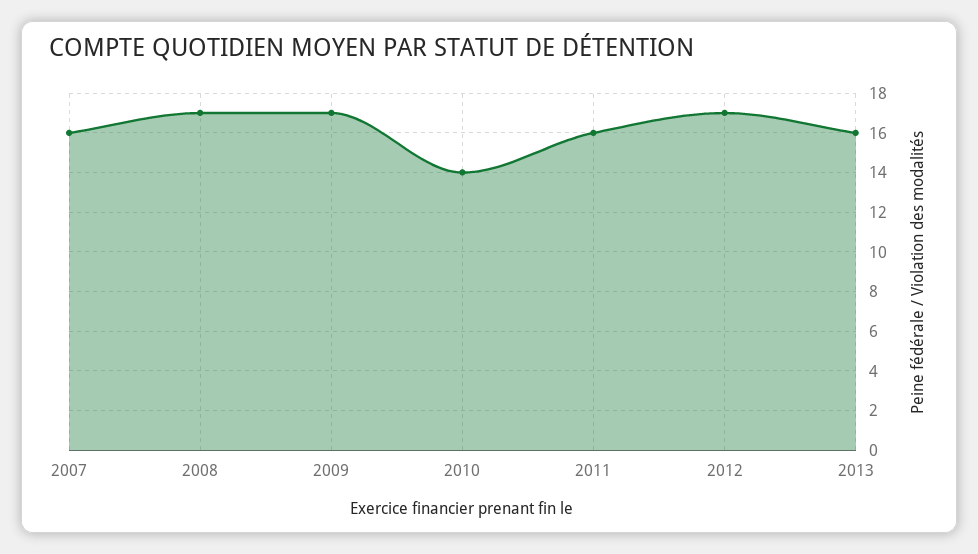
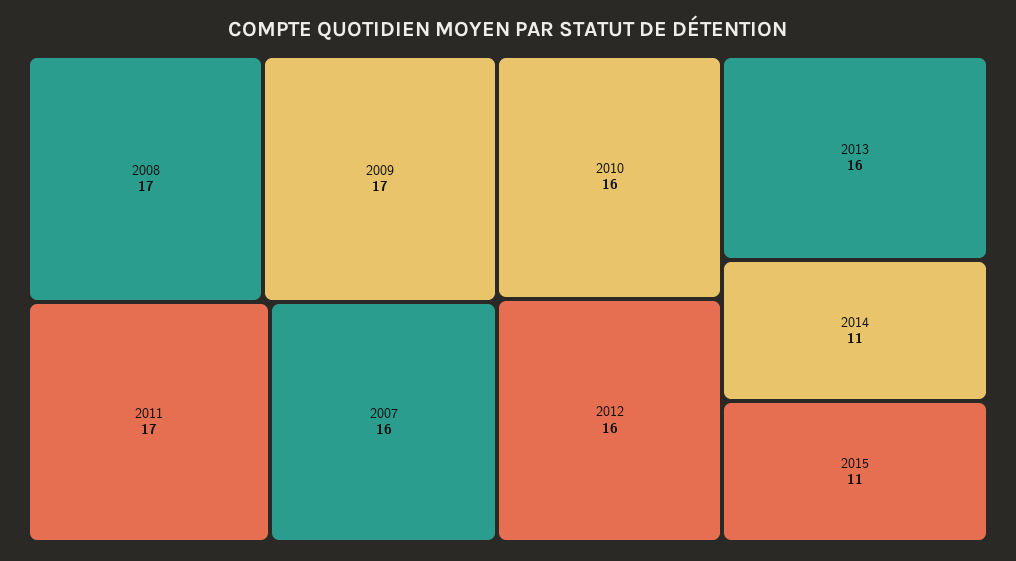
2010: 14 -> 16
2011: 16 -> 17
2012: 17 -> 16
2014: none -> 11
2015: none -> 11

